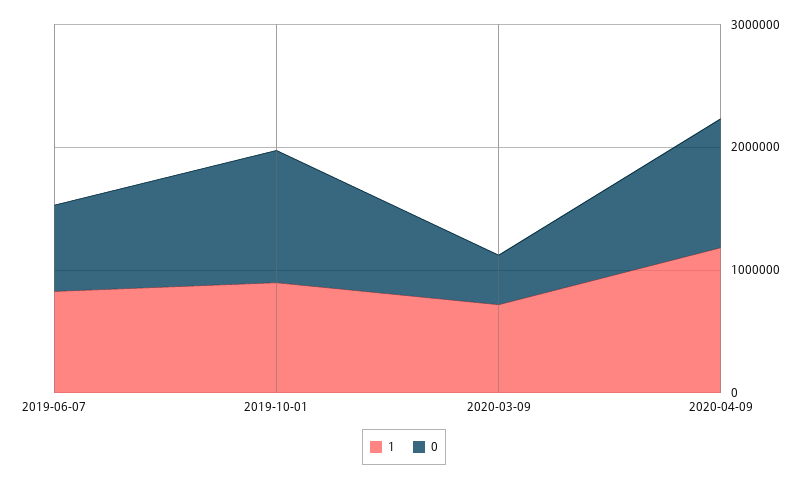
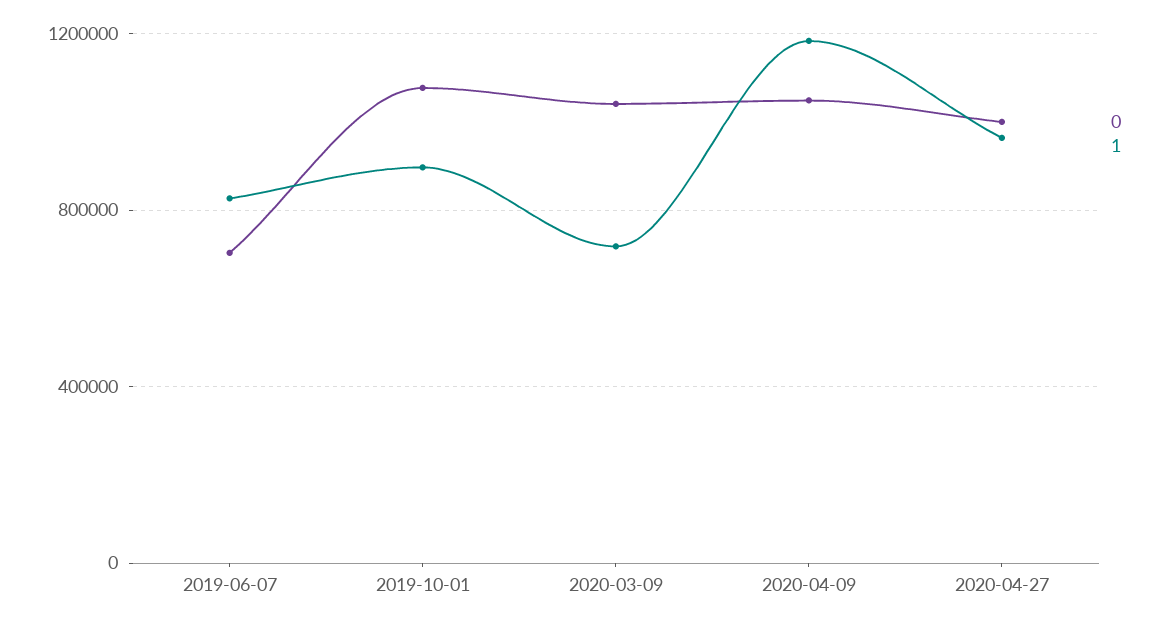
0, 2020-03-09: 400000 -> 1050000
0, 2020-04-27: none -> 1000000
1, 2020-04-27: none -> 950000

